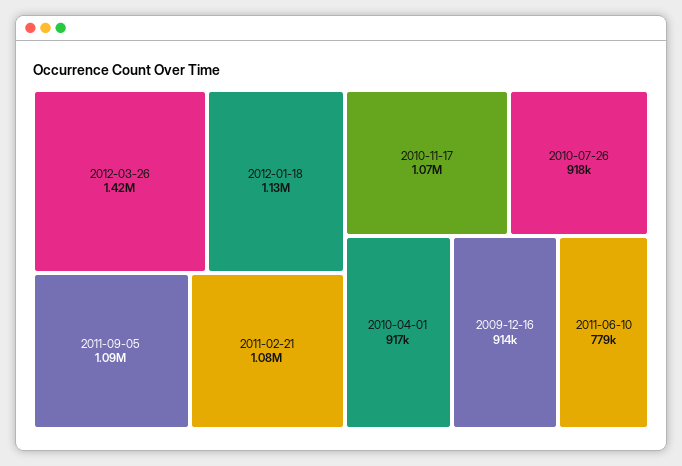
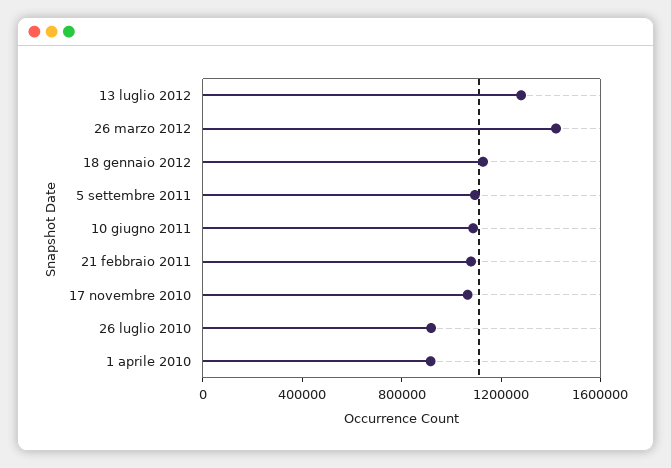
2009-12-16: 914000 -> none
2011-06-10: 779000 -> 1100000
13 luglio 2012: none -> 1300000

